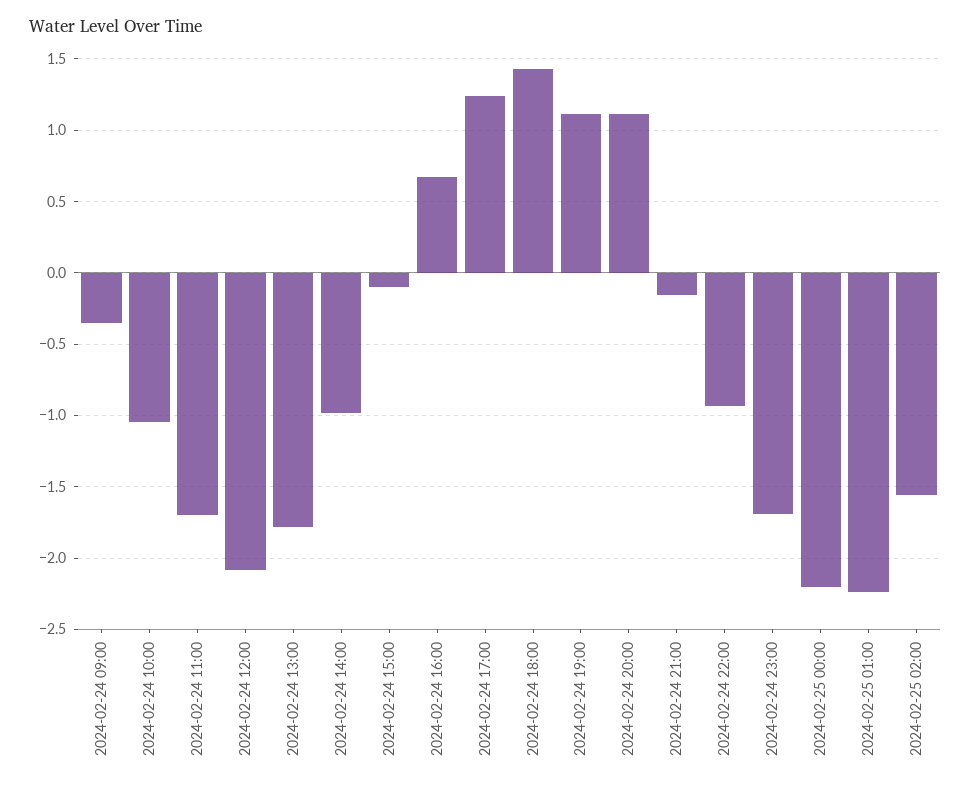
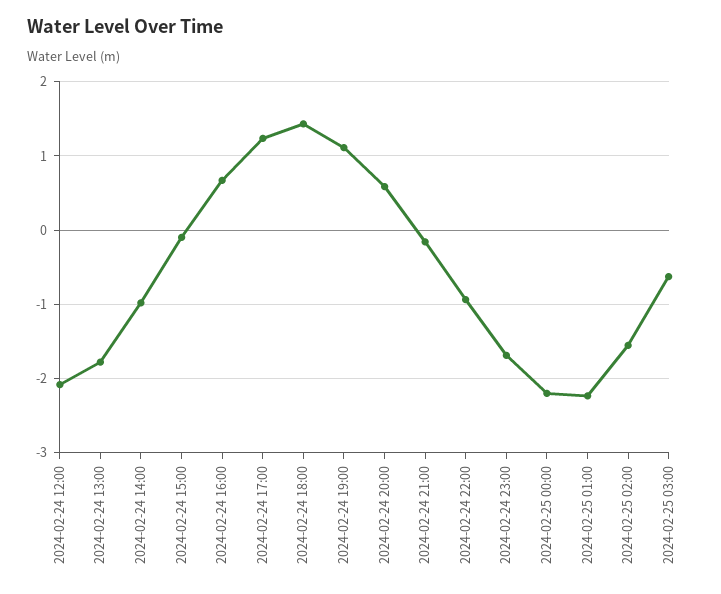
2024-02-24 09:00: -0.35 -> none
2024-02-24 10:00: -1.05 -> none
2024-02-24 11:00: -1.7 -> none
2024-02-24 20:00: 1.1 -> 0.6
2024-02-25 03:00: none -> -0.6

